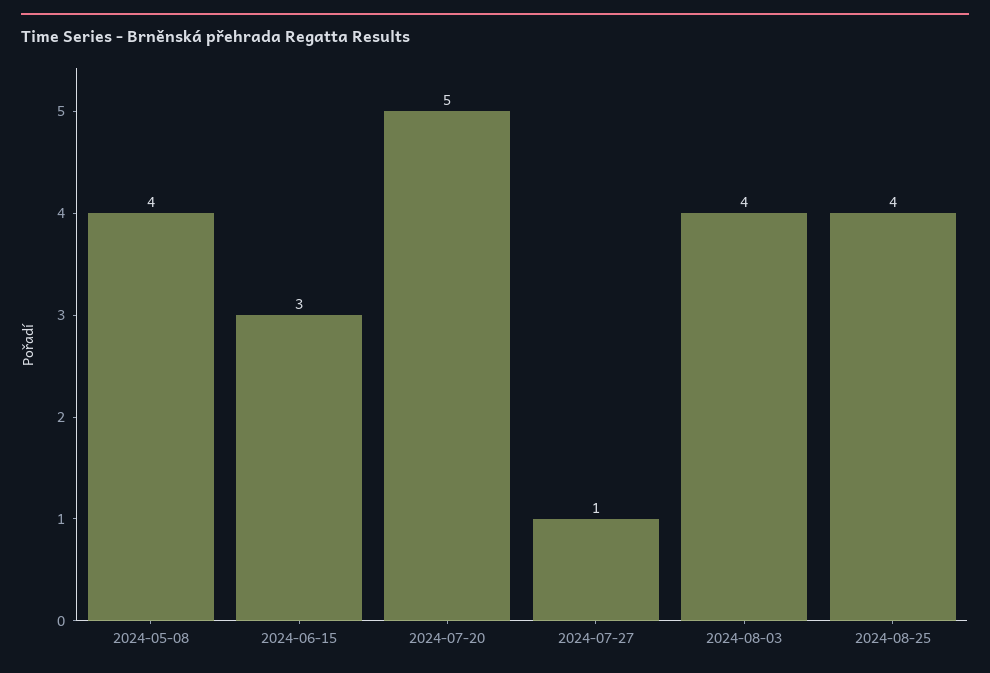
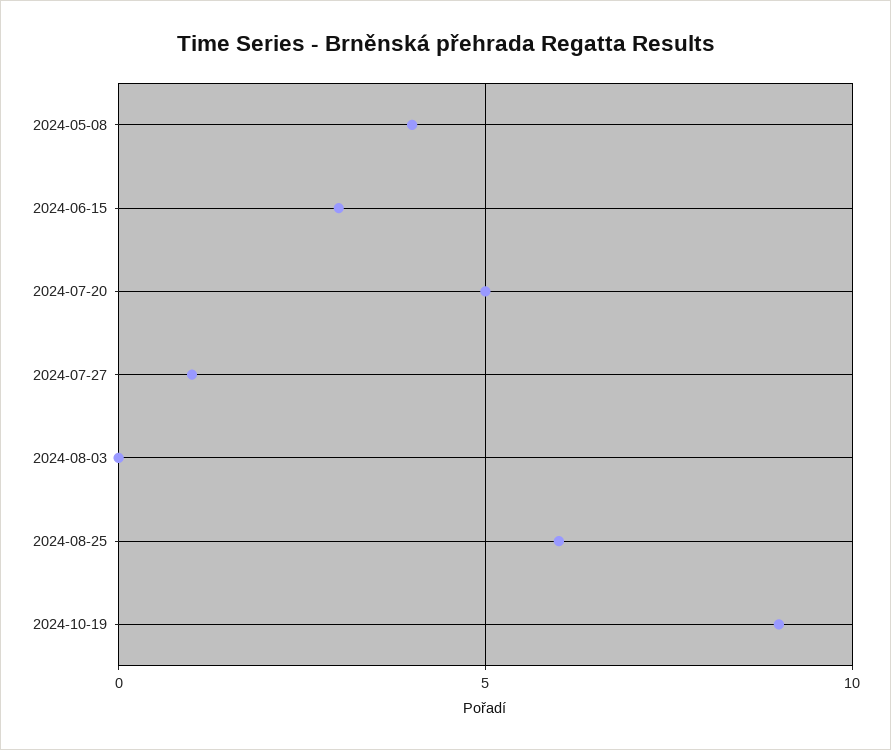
2024-08-03: 4 -> 0
2024-08-25: 4 -> 6
2024-10-19: none -> 9

